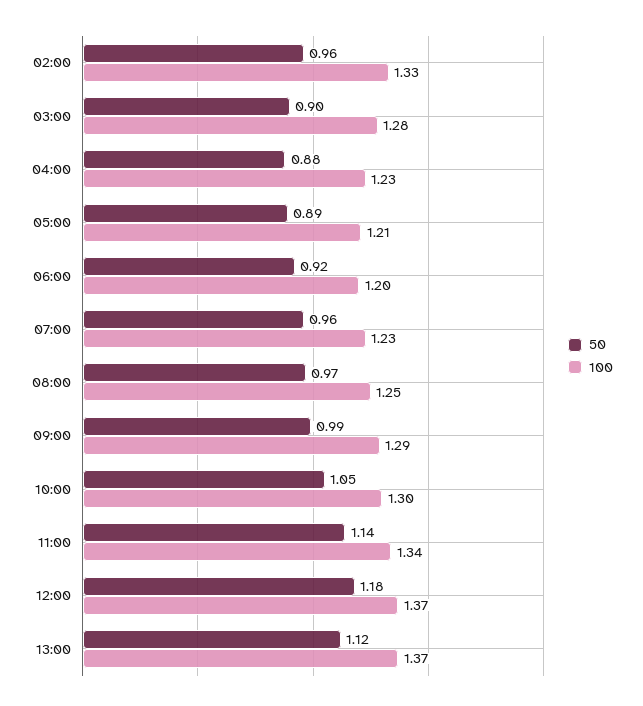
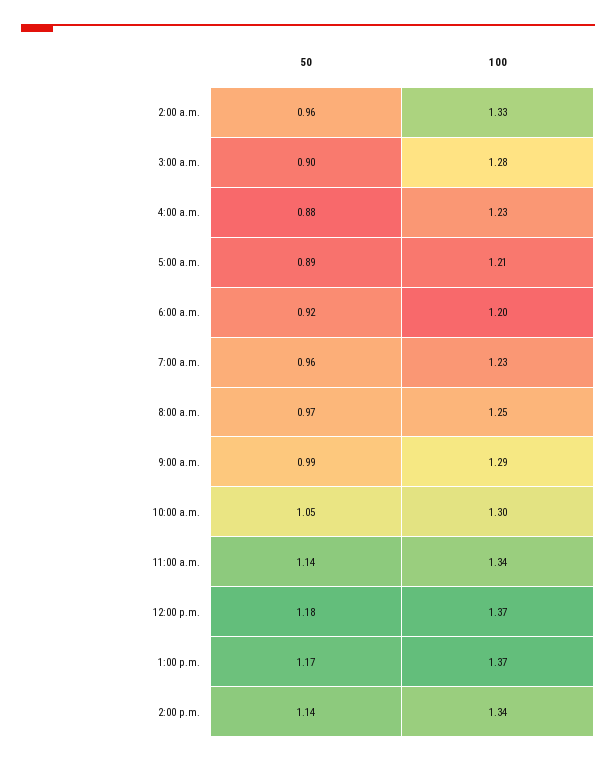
50, 13:00: 1.12 -> 1.17
50, 2:00 p.m.: none -> 1.14
100, 2:00 p.m.: none -> 1.34

